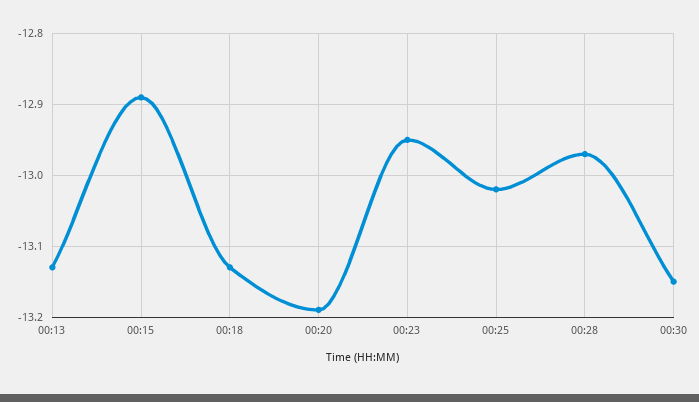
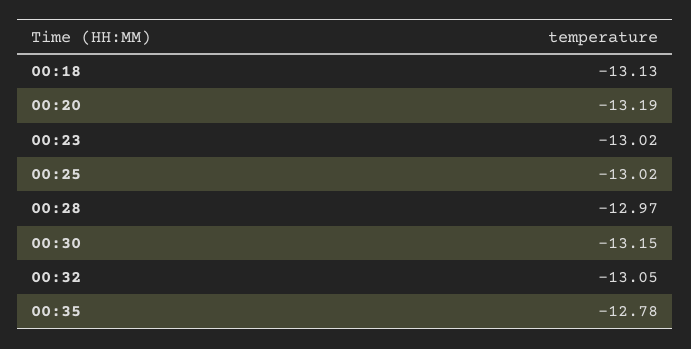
00:13: -13.13 -> none
00:15: -12.89 -> none
00:23: -12.95 -> -13.02
00:32: none -> -13.05
00:35: none -> -12.78

